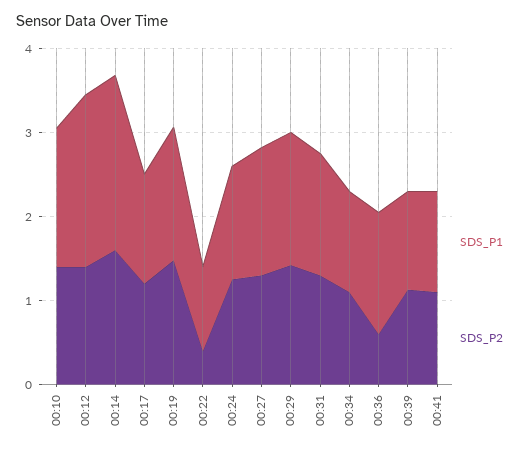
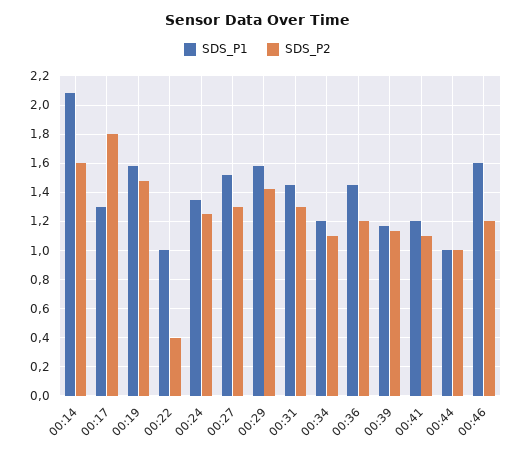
SDS_P1, 00:10: 1.6 -> none
SDS_P2, 00:10: 1.4 -> none
SDS_P1, 00:12: 2 -> none
SDS_P2, 00:12: 1.4 -> none
SDS_P2, 00:17: 1.2 -> 1.8
SDS_P2, 00:36: 0.6 -> 1.2
SDS_P1, 00:44: none -> 1
SDS_P2, 00:44: none -> 1
SDS_P1, 00:46: none -> 1.6
SDS_P2, 00:46: none -> 1.2

